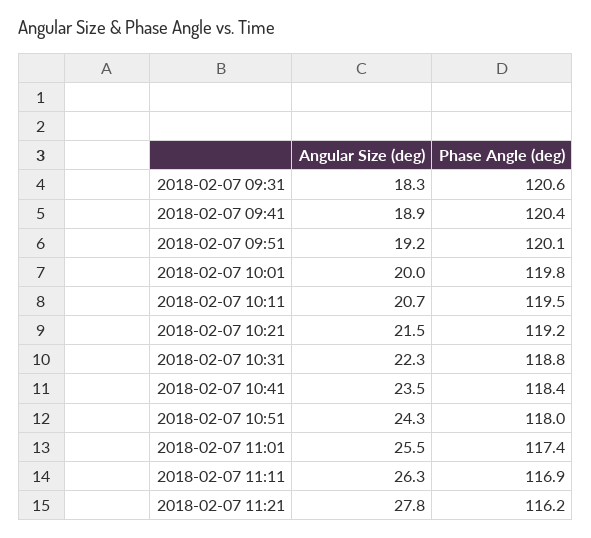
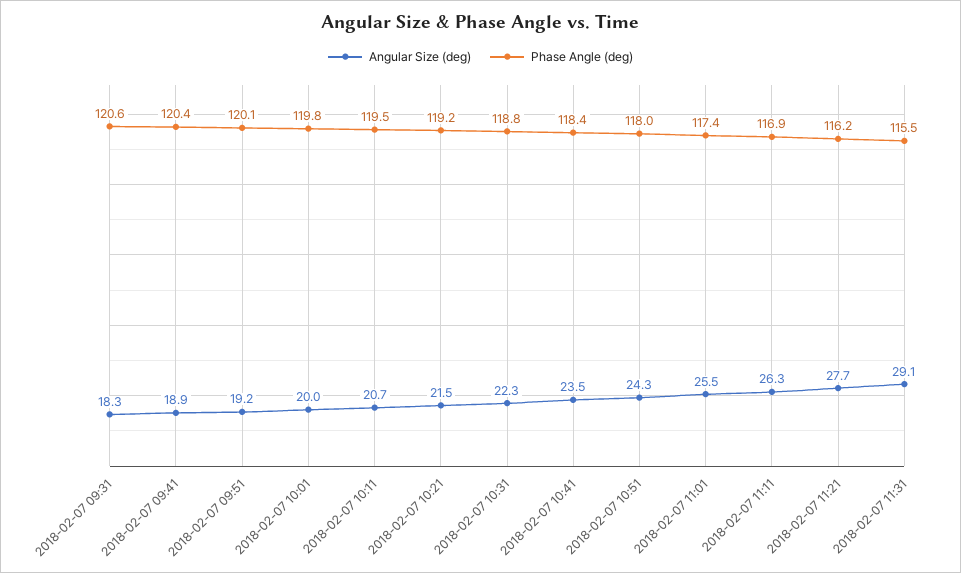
Angular Size (deg), 2018-02-07 11:21: 27.8 -> 27.7
Angular Size (deg), 2018-02-07 11:31: none -> 29.1
Phase Angle (deg), 2018-02-07 11:31: none -> 115.5

